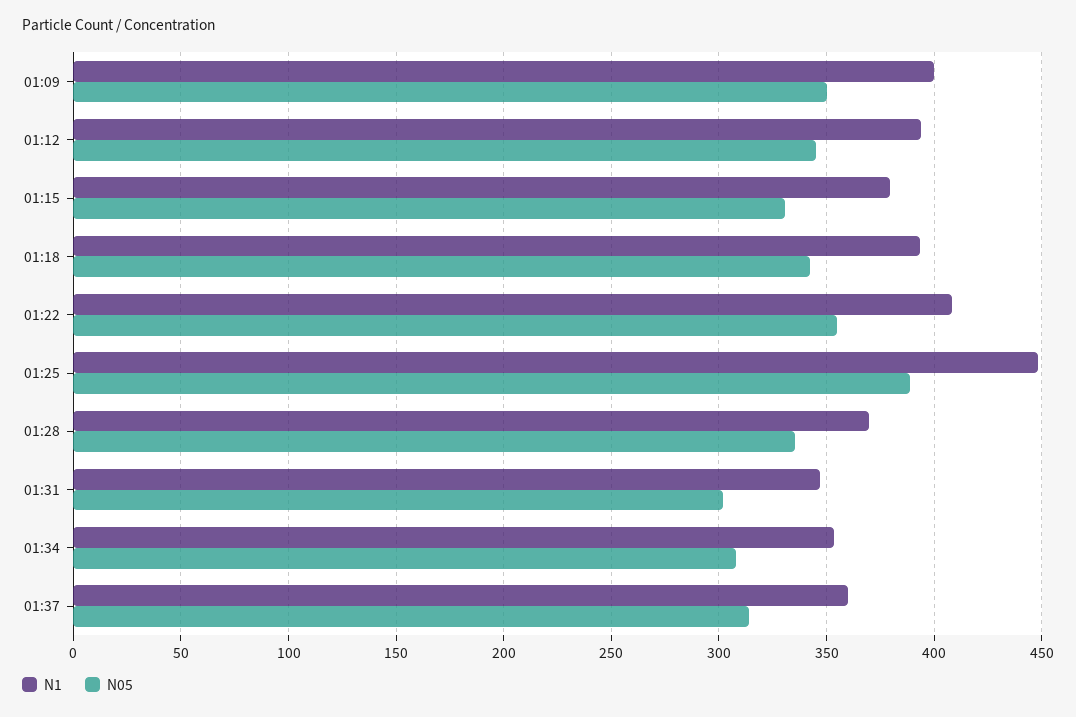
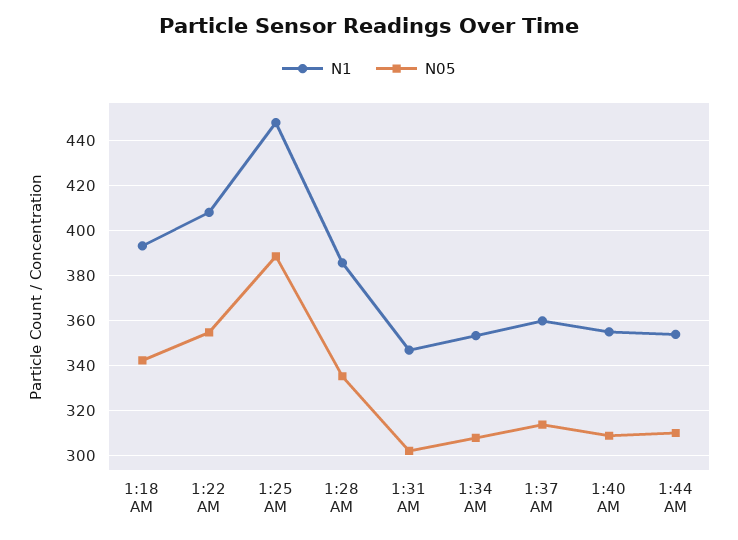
N1, 01:09: 400 -> none
N05, 01:09: 350 -> none
N1, 01:12: 395 -> none
N05, 01:12: 345 -> none
N1, 01:15: 380 -> none
N05, 01:15: 330 -> none
N1, 01:28: 370 -> 385
N1, 1:40 AM: none -> 355
N05, 1:40 AM: none -> 310
N1, 1:44 AM: none -> 355
N05, 1:44 AM: none -> 310

